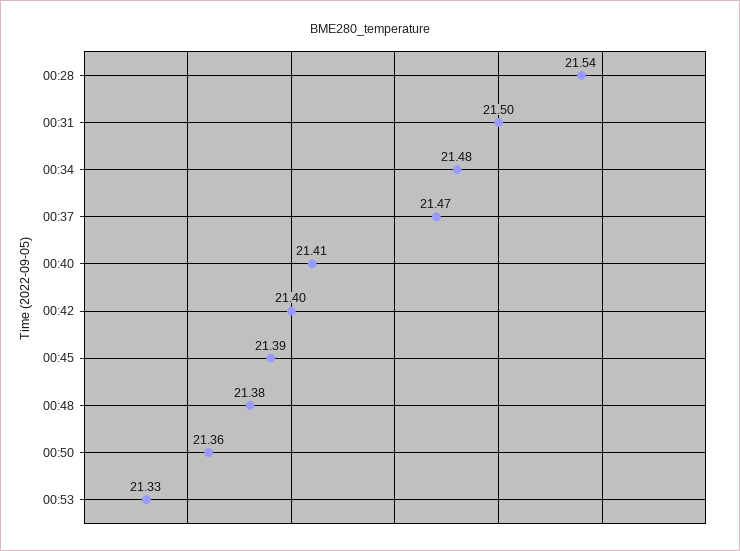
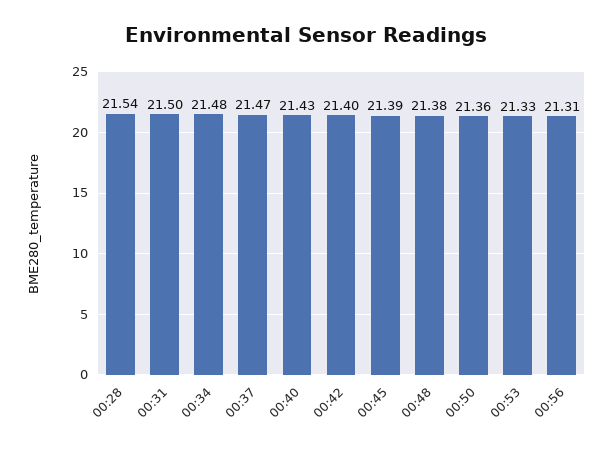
00:40: 21.41 -> 21.43
00:56: none -> 21.31

